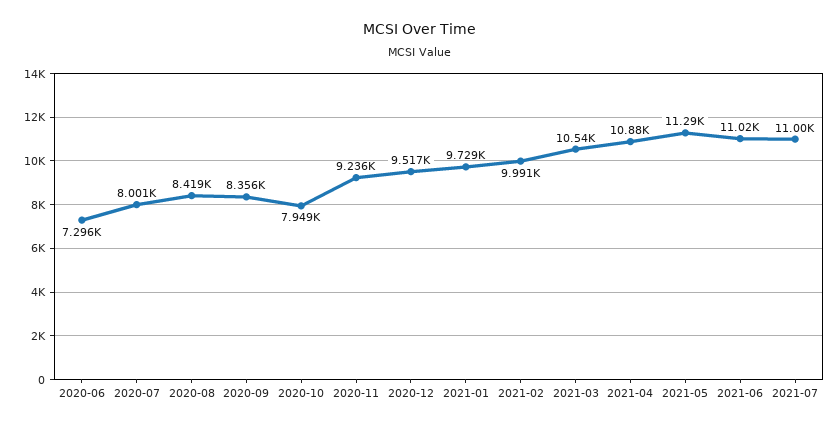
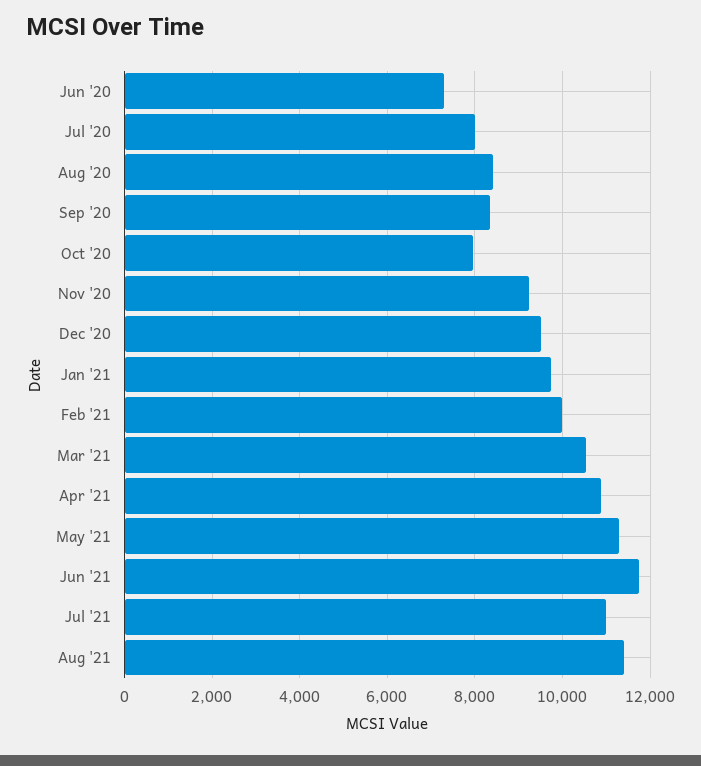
2021-06: 11020 -> 11800
Aug '21: none -> 11400

